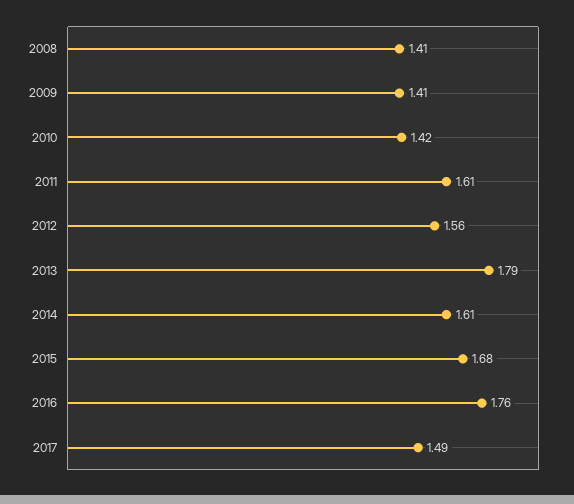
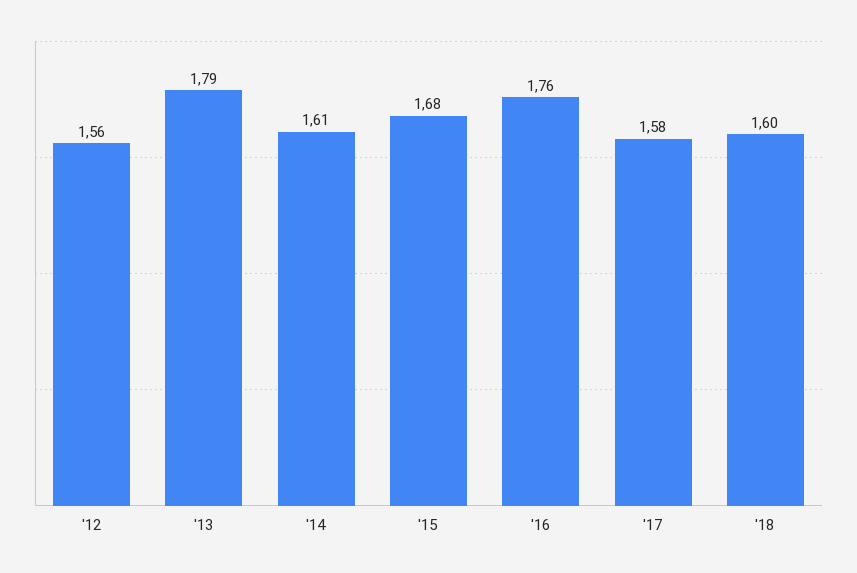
2008: 1.41 -> none
2009: 1.41 -> none
2010: 1.42 -> none
2011: 1.61 -> none
2017: 1.49 -> 1.58
'18: none -> 1.6

